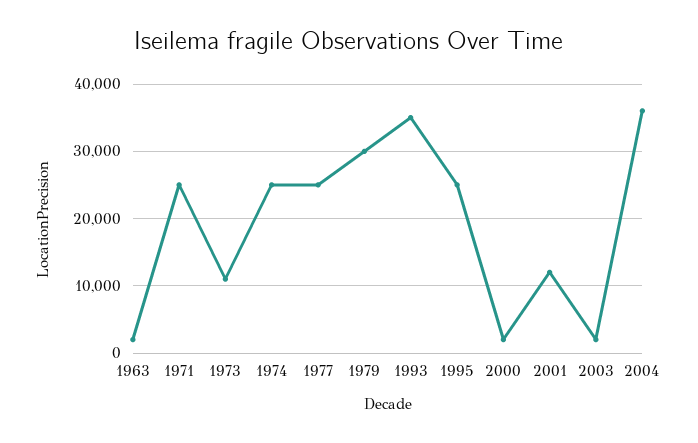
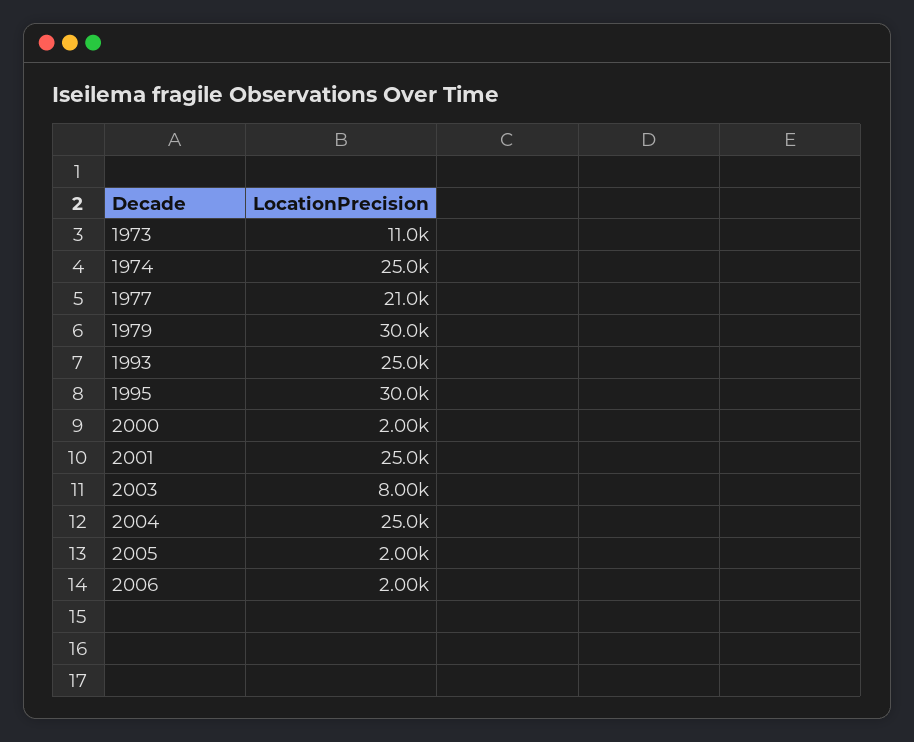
1963: 2000 -> none
1971: 25000 -> none
1977: 25000 -> 21000
1993: 35000 -> 25000
1995: 25000 -> 30000
2001: 12000 -> 25000
2003: 2000 -> 8000
2004: 36000 -> 25000
2005: none -> 2000
2006: none -> 2000

